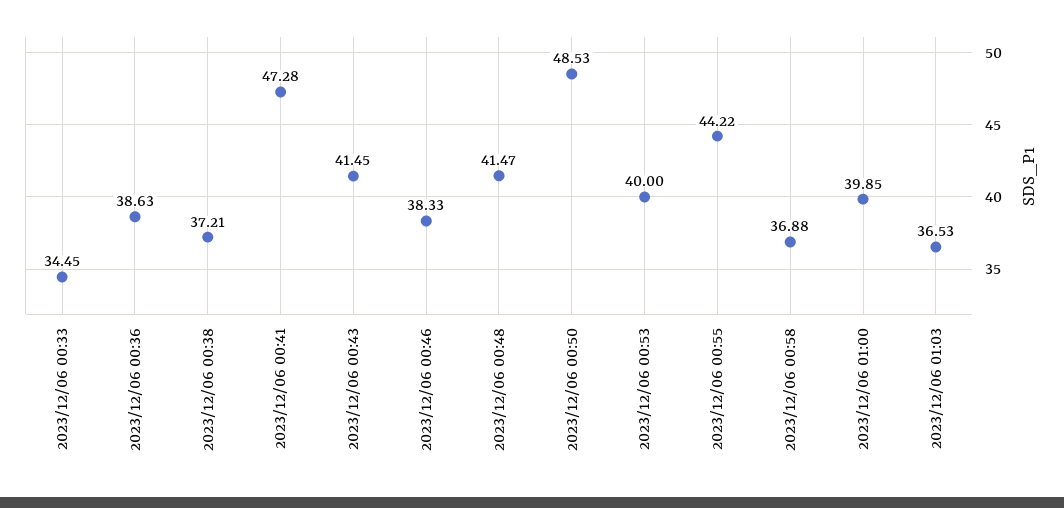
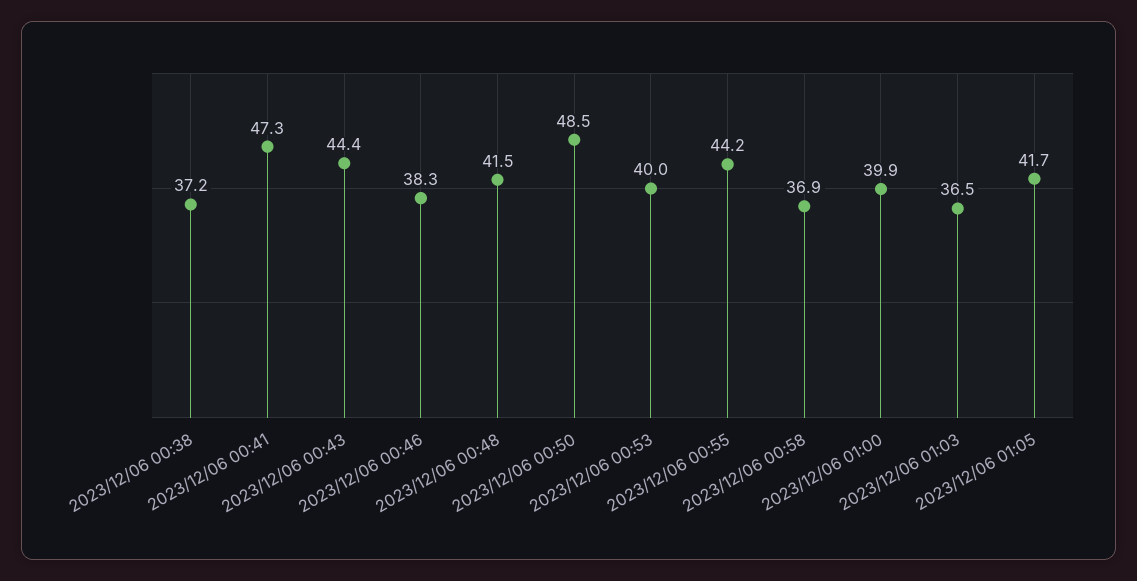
2023/12/06 00:33: 34.45 -> none
2023/12/06 00:36: 38.63 -> none
2023/12/06 00:43: 41.45 -> 44.4
2023/12/06 01:05: none -> 41.7

